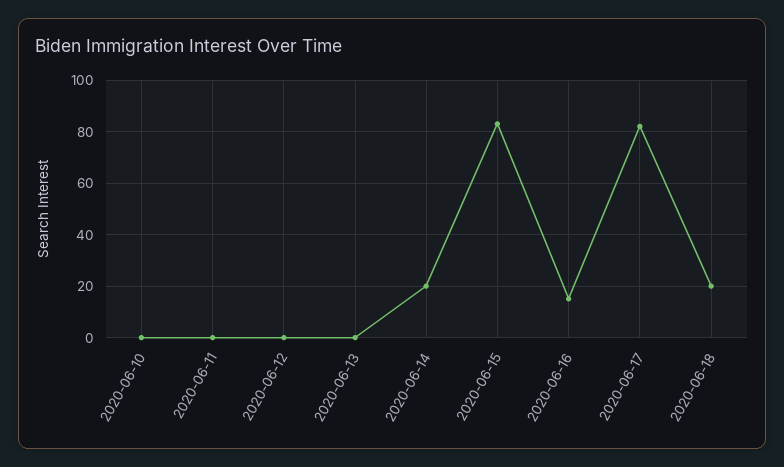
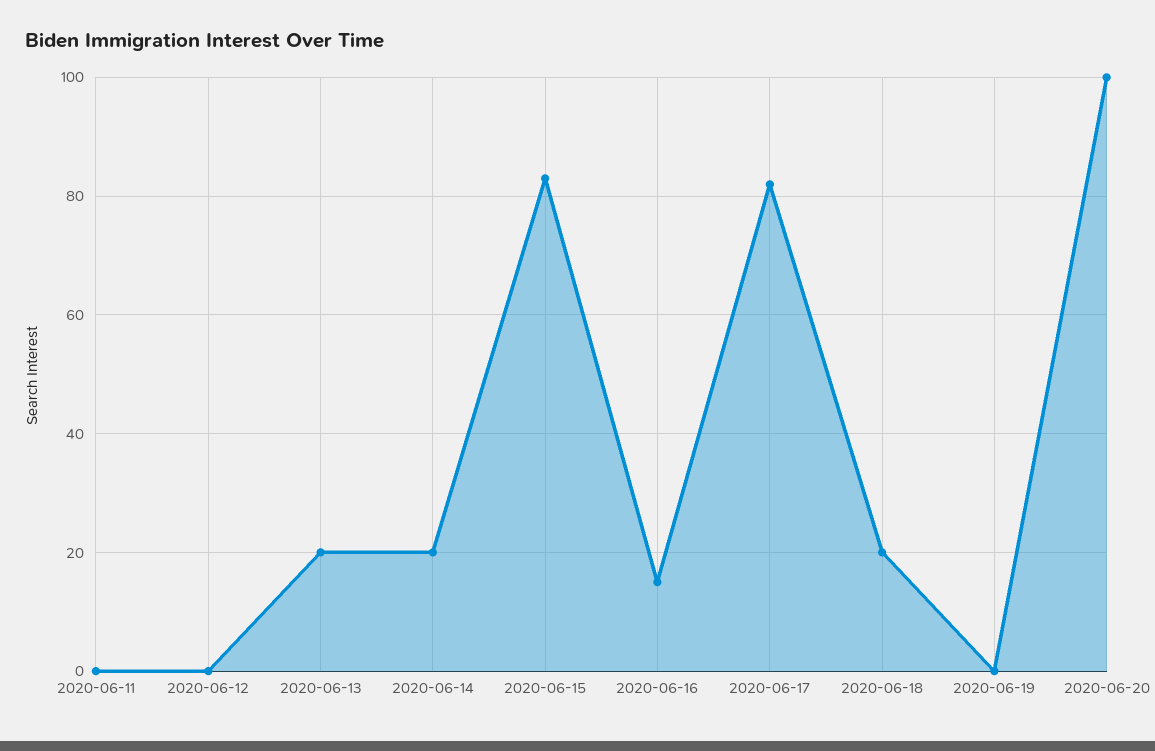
2020-06-10: 0 -> none
2020-06-13: 0 -> 20
2020-06-19: none -> 0
2020-06-20: none -> 100

